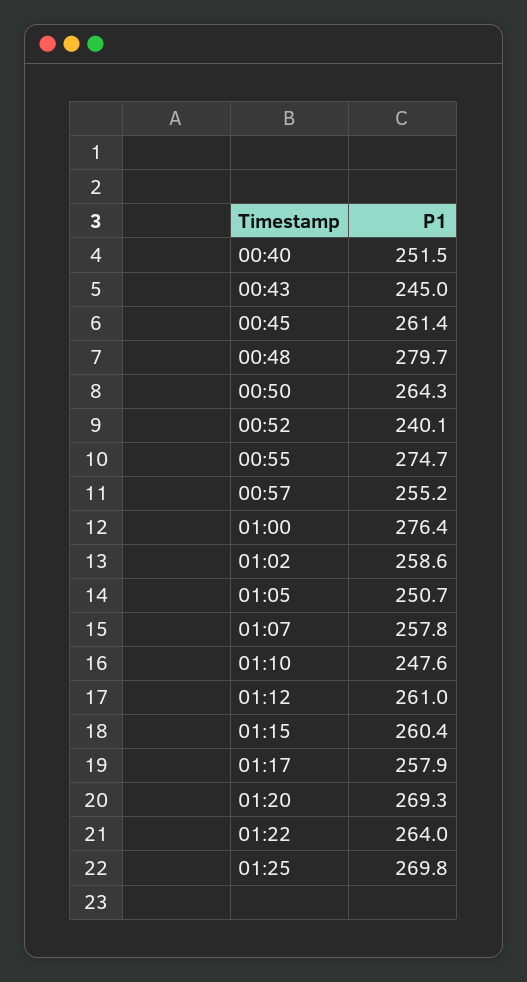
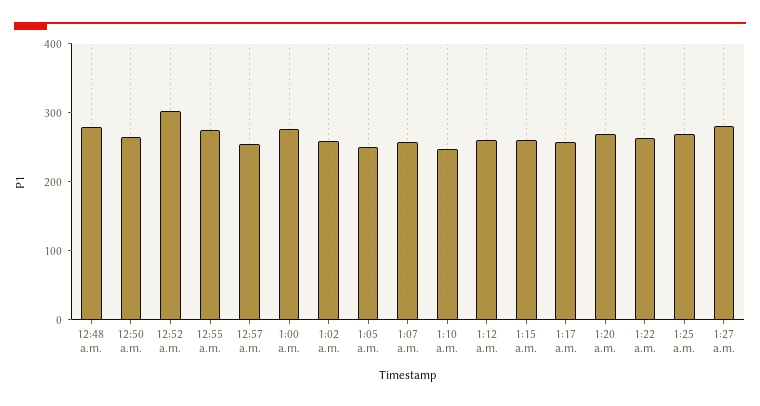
00:40: 251.5 -> none
00:43: 245 -> none
00:45: 261.4 -> none
00:52: 240.1 -> 300
1:27 a.m.: none -> 280

